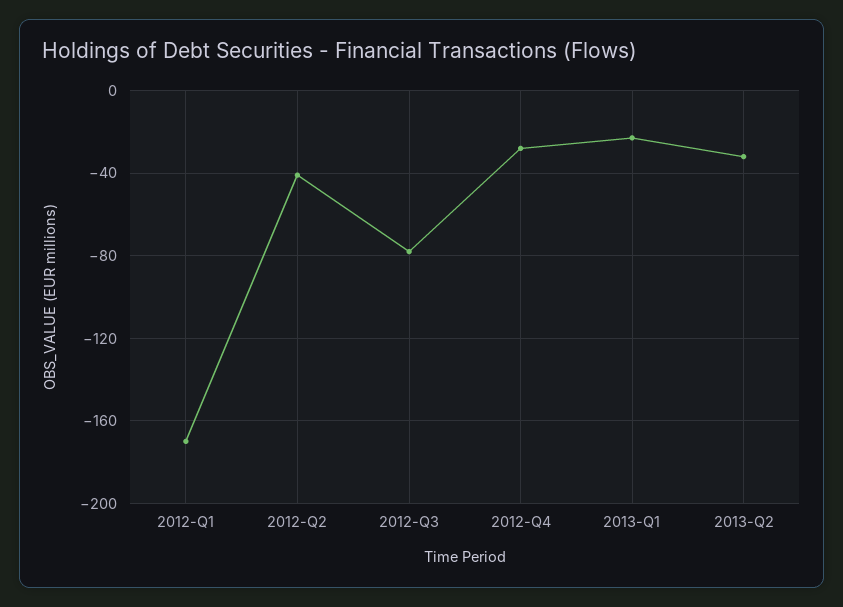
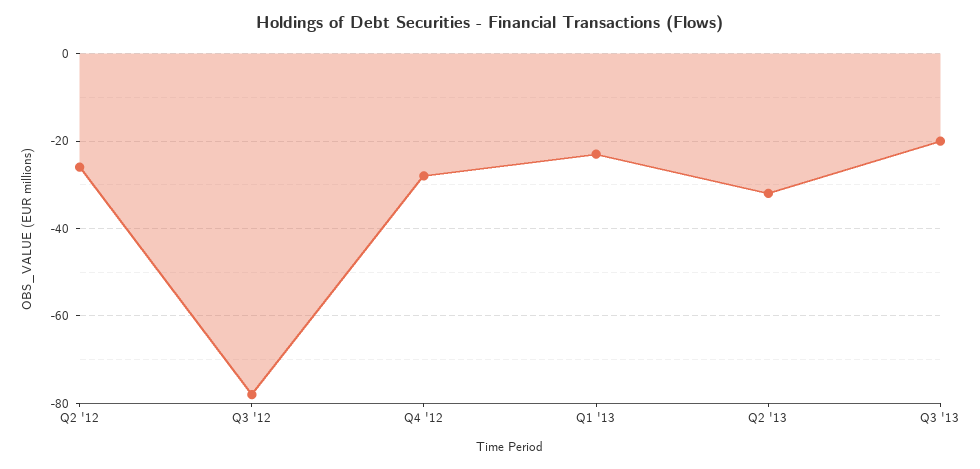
2012-Q1: -170 -> none
2012-Q2: -40 -> -25
Q3 '13: none -> -20

